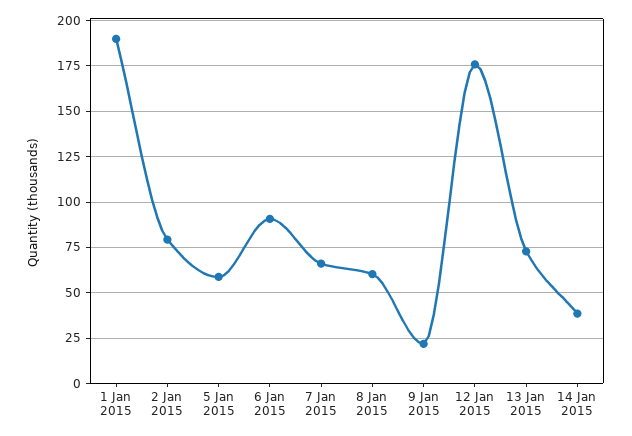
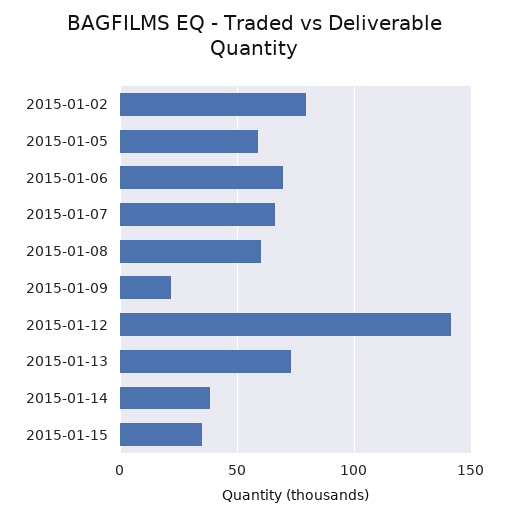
1 Jan 2015: 190 -> none
6 Jan 2015: 90 -> 70
12 Jan 2015: 175 -> 140
2015-01-15: none -> 35

